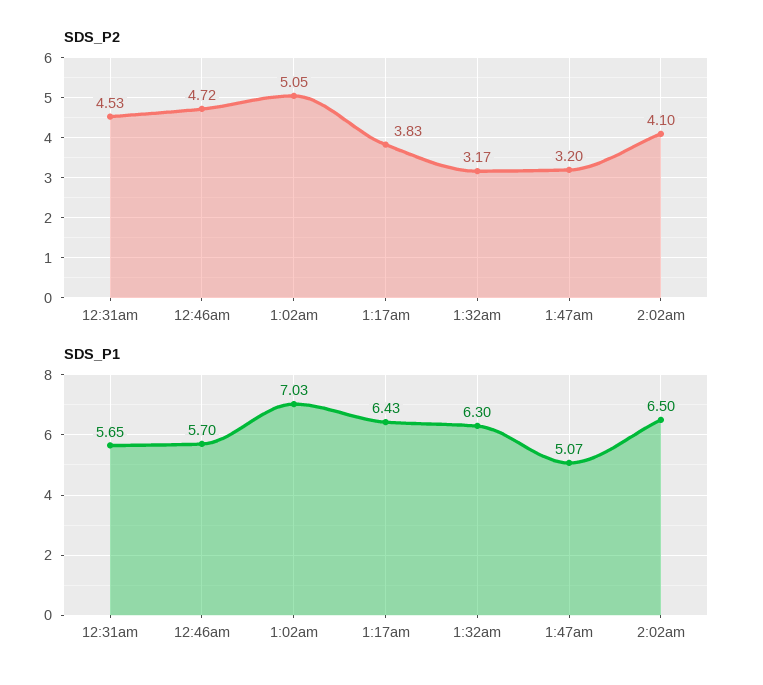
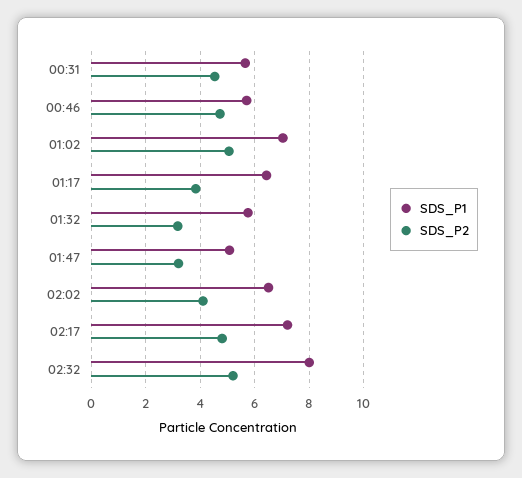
SDS_P1, 1:32am: 6.3 -> 5.75
SDS_P1, 02:17: none -> 7.25
SDS_P2, 02:17: none -> 4.75
SDS_P1, 02:32: none -> 8
SDS_P2, 02:32: none -> 5.25

